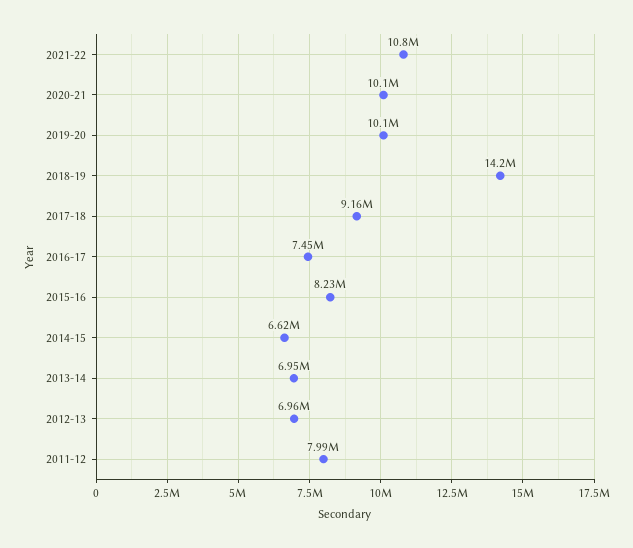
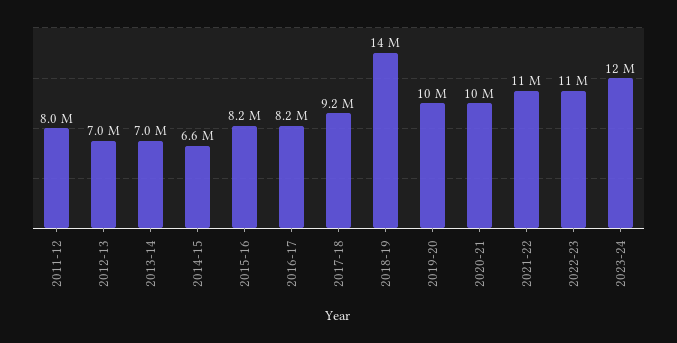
2016-17: 7450000 -> 8200000
2022-23: none -> 11000000
2023-24: none -> 12000000

